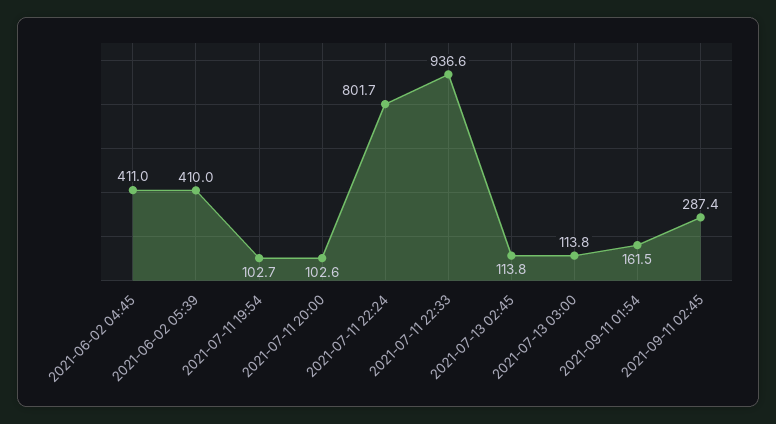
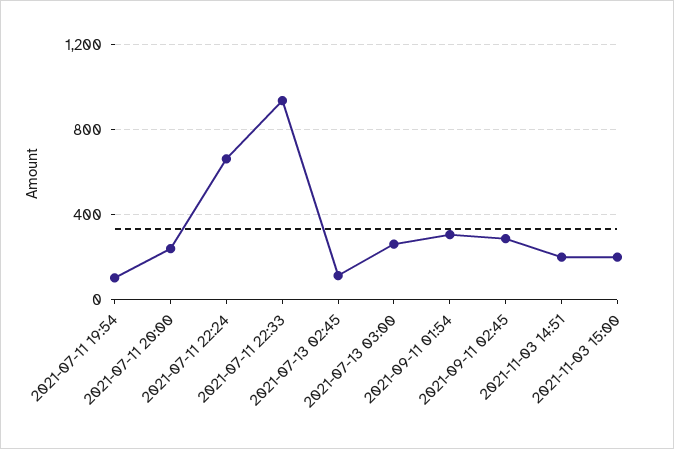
2021-06-02 04:45: 411 -> none
2021-06-02 05:39: 410 -> none
2021-07-11 20:00: 102.6 -> 250
2021-07-11 22:24: 801.7 -> 650
2021-07-13 03:00: 113.8 -> 250
2021-09-11 01:54: 161.5 -> 300
2021-11-03 14:51: none -> 200
2021-11-03 15:00: none -> 200

